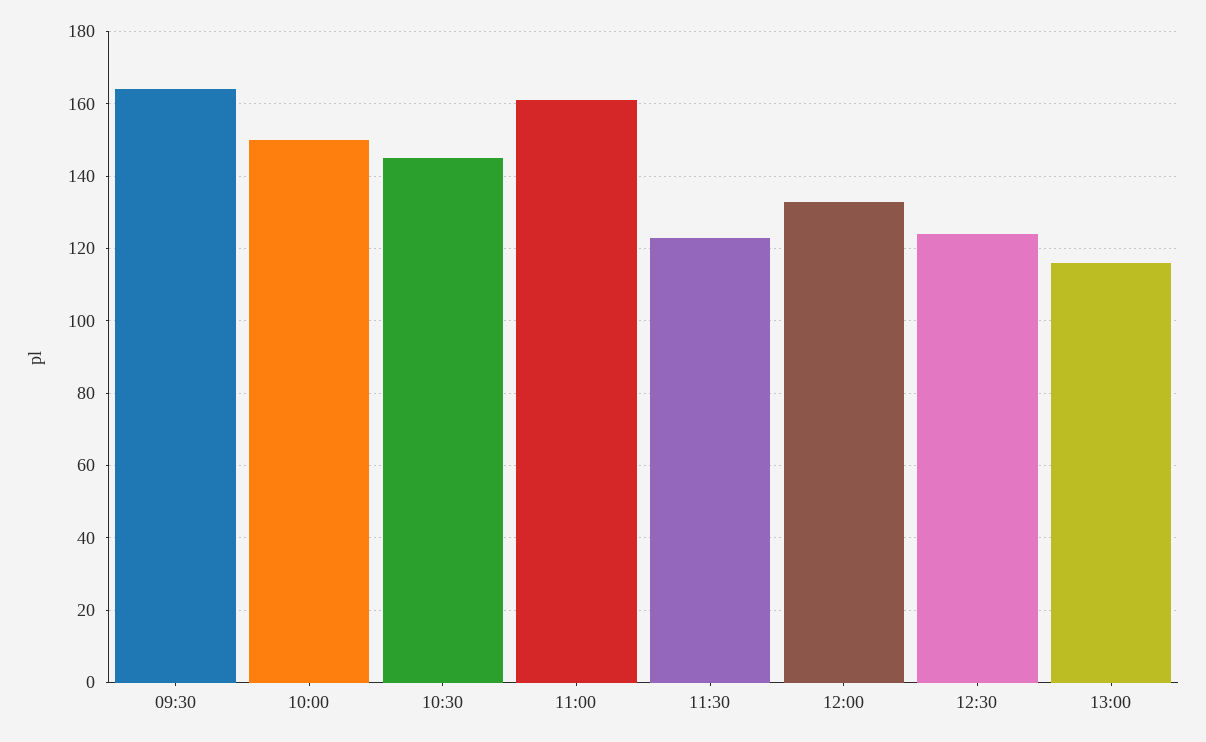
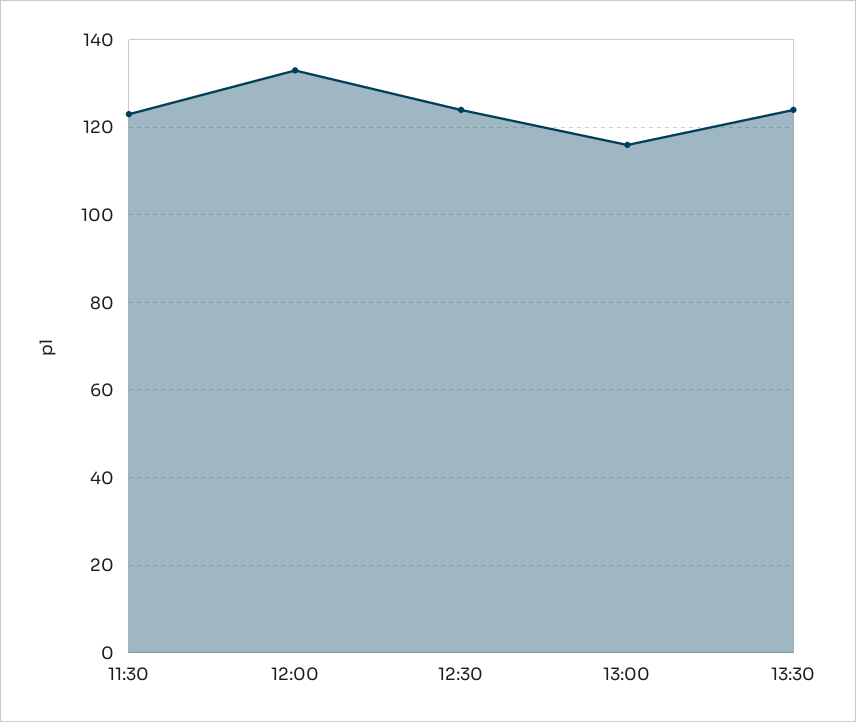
09:30: 165 -> none
10:00: 150 -> none
10:30: 145 -> none
11:00: 160 -> none
13:30: none -> 125

